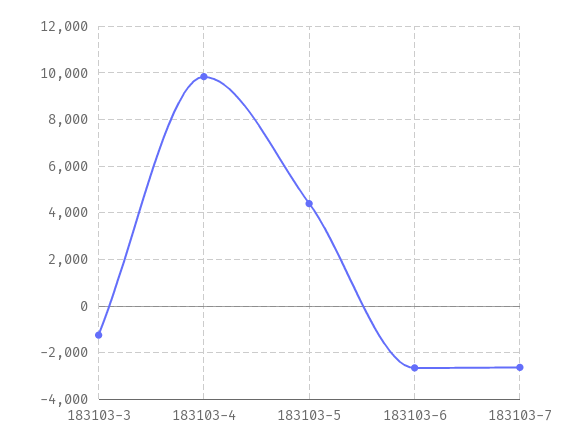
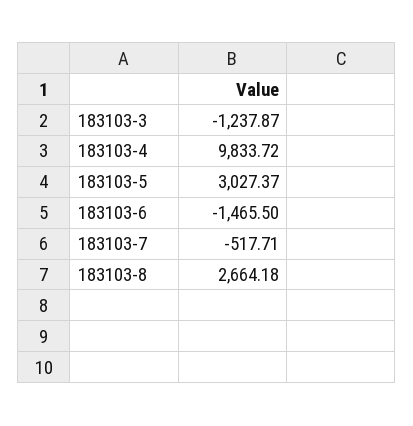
183103-5: 4500 -> 3027.37
183103-6: -2500 -> -1465.5
183103-7: -2500 -> -517.71
183103-8: none -> 2664.18

